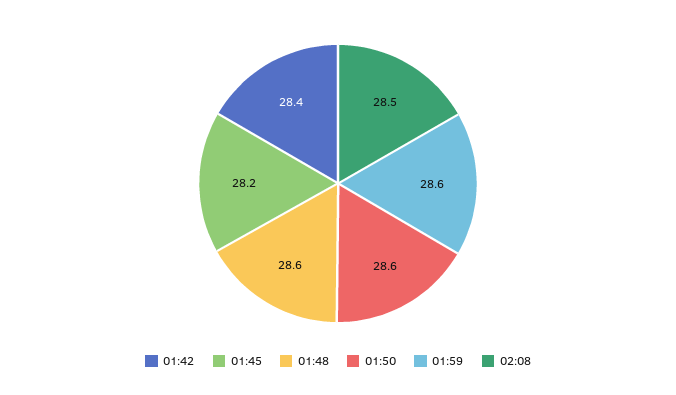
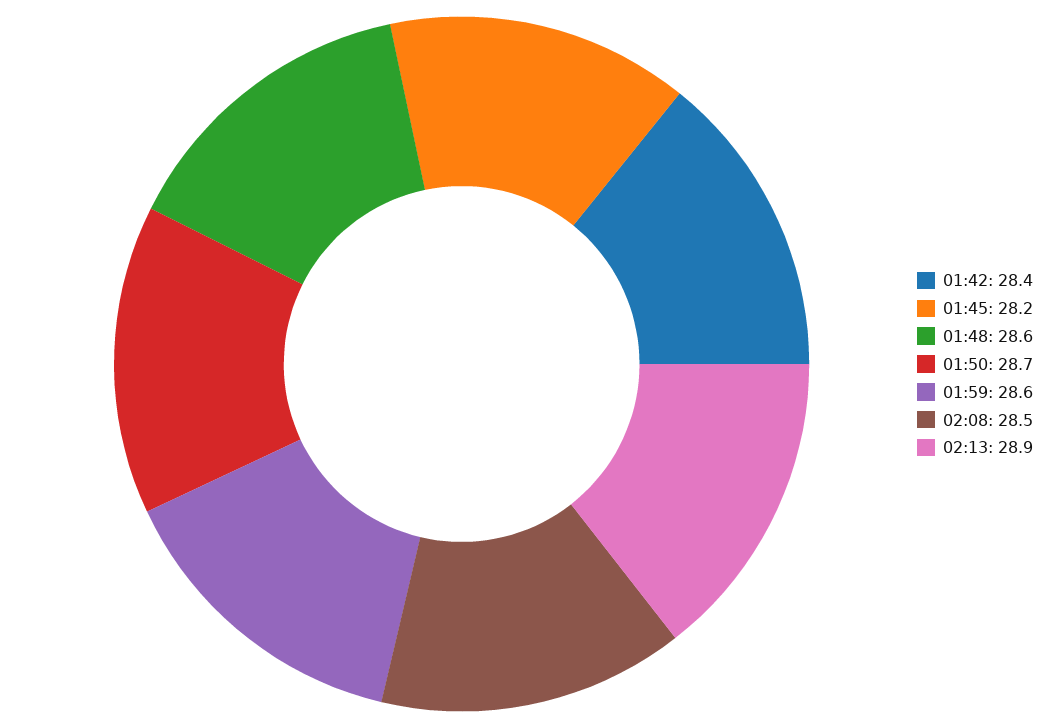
01:50: 28.6 -> 28.7
02:13: none -> 28.9

